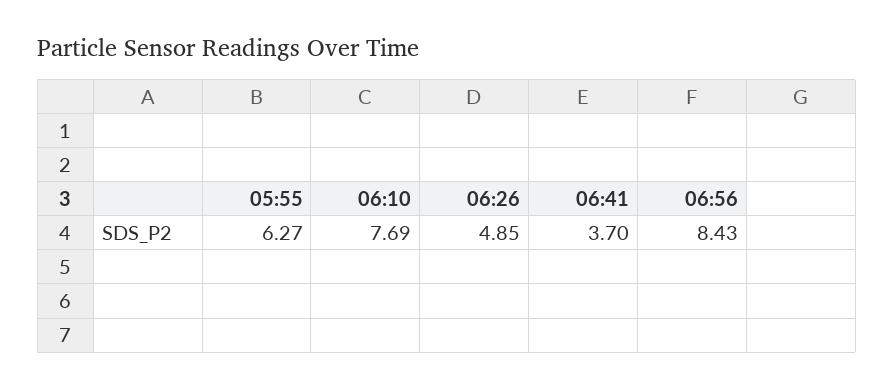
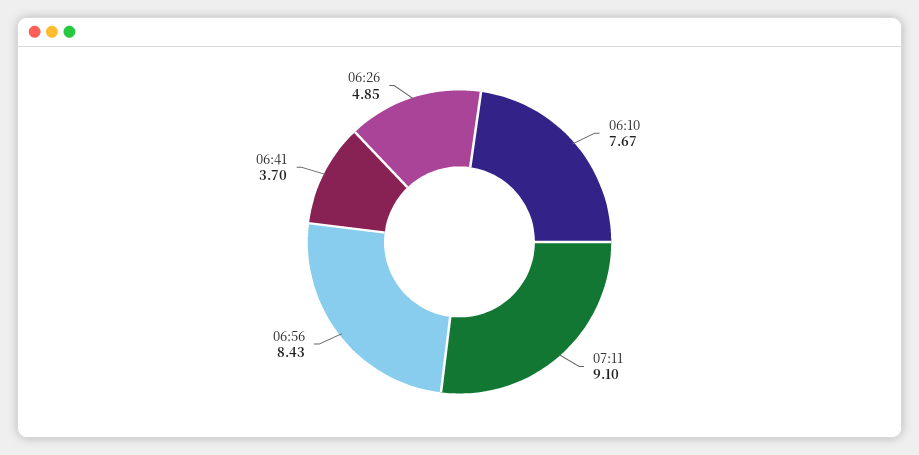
05:55: 6.27 -> none
06:10: 7.69 -> 7.67
07:11: none -> 9.1

